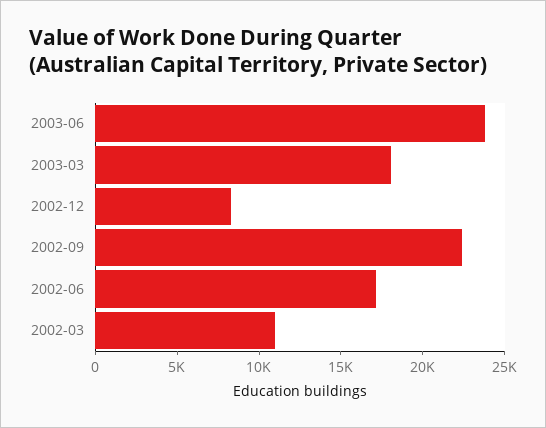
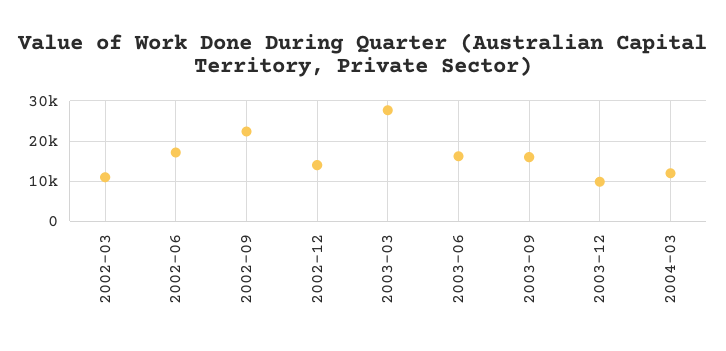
2003-06: 24000 -> 16000
2003-03: 18000 -> 28000
2002-12: 8000 -> 14000
2003-09: none -> 16000
2003-12: none -> 10000
2004-03: none -> 12000

